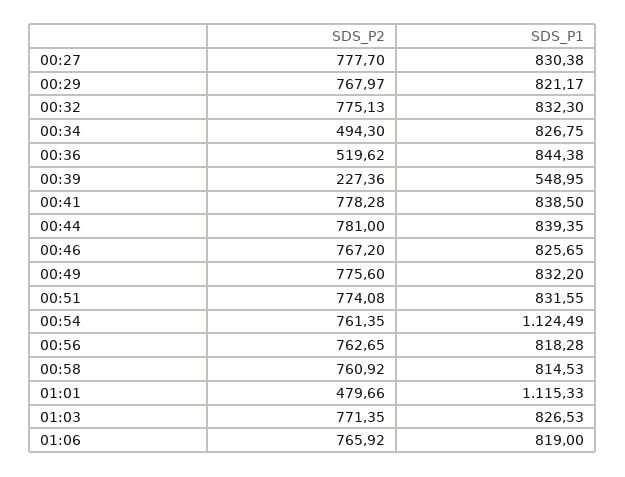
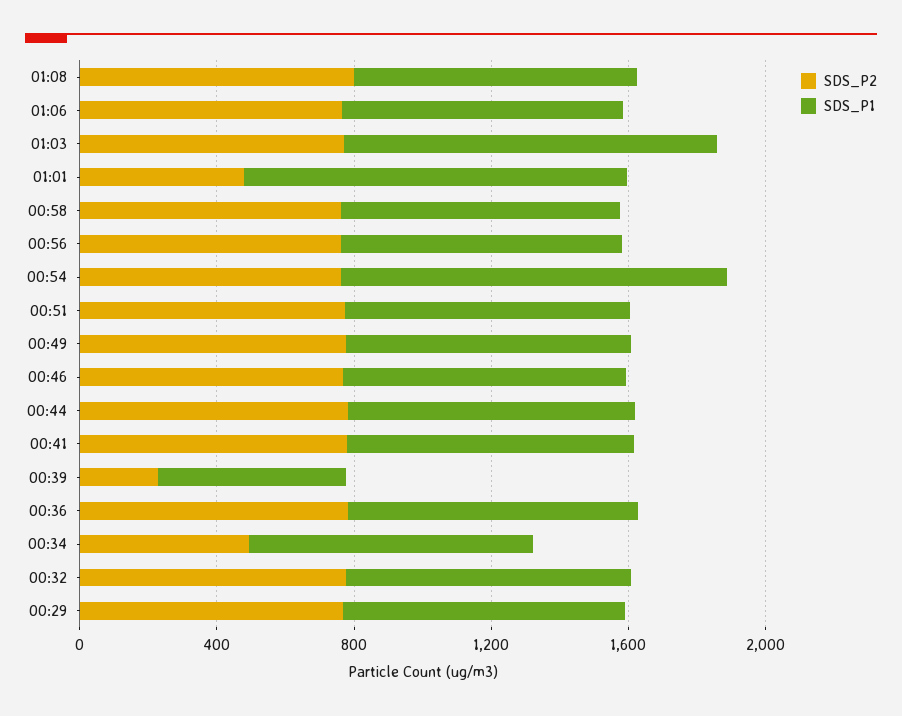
SDS_P2, 00:27: 777.7 -> none
SDS_P1, 00:27: 830.38 -> none
SDS_P2, 00:36: 519.62 -> 800
SDS_P1, 01:03: 826.53 -> 1100
SDS_P2, 01:08: none -> 800
SDS_P1, 01:08: none -> 800

